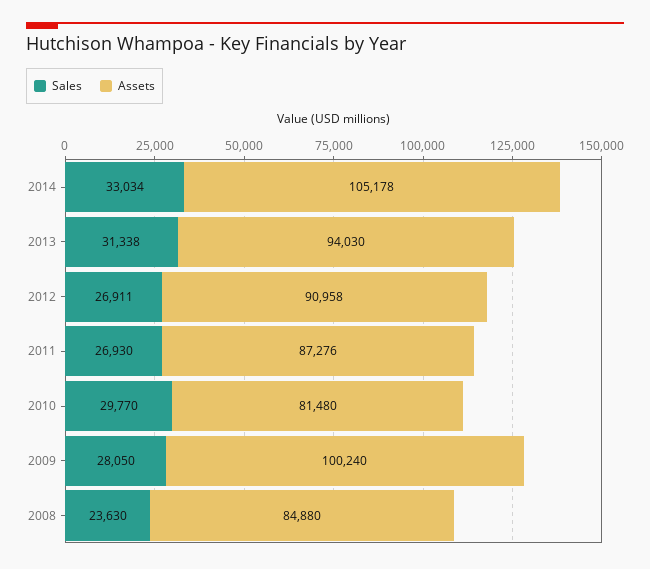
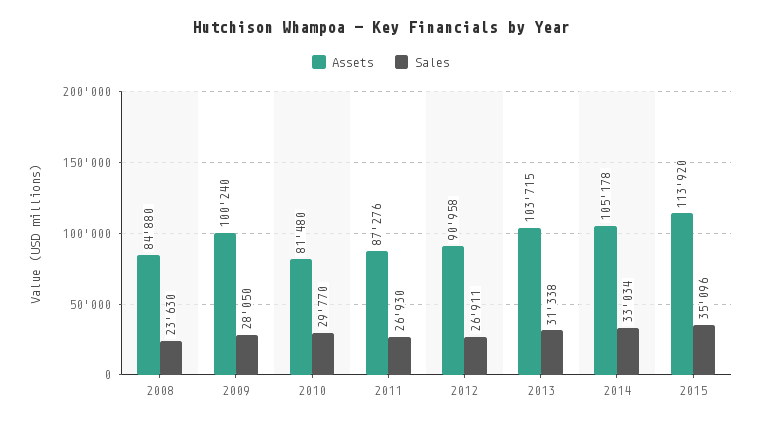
Assets, 2013: 94030 -> 103715
Assets, 2015: none -> 113920
Sales, 2015: none -> 35096

